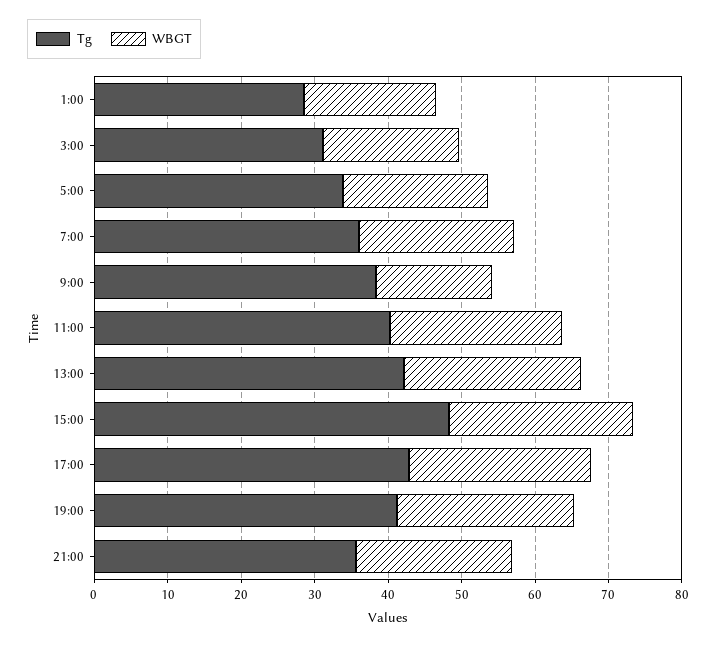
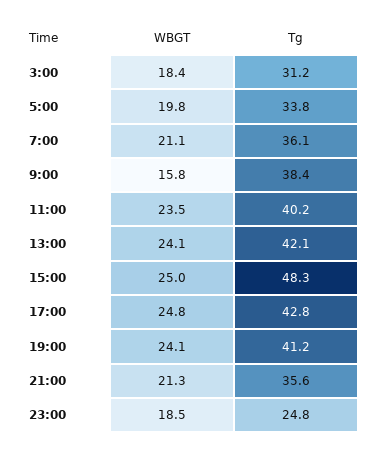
Tg, 1:00: 28 -> none
WBGT, 1:00: 18 -> none
WBGT, 23:00: none -> 18.5
Tg, 23:00: none -> 24.8

